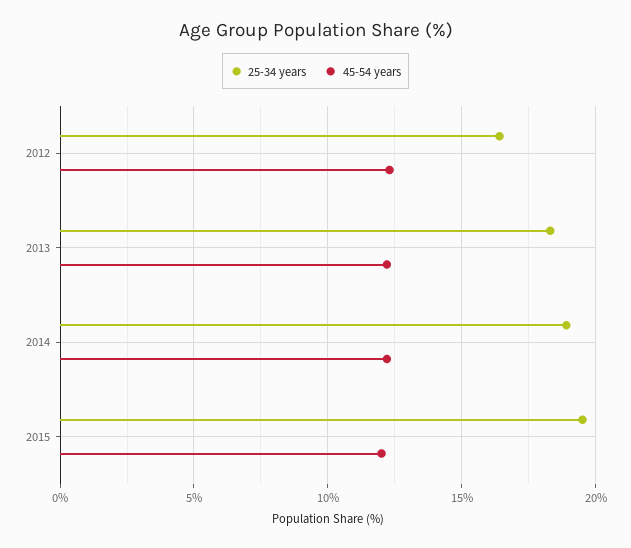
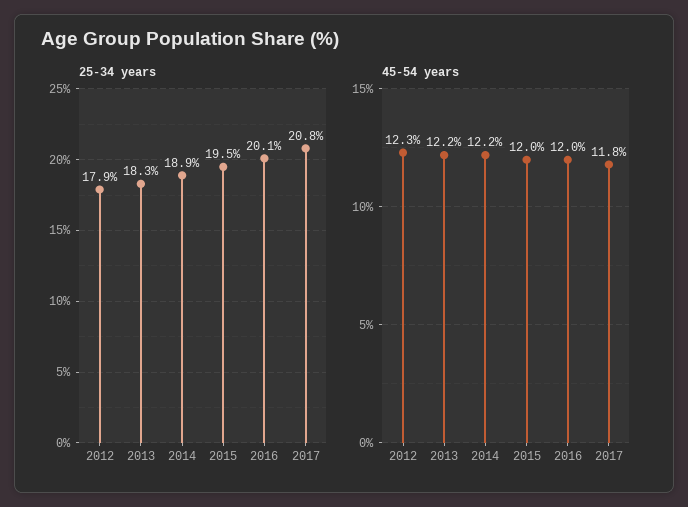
25-34 years, 2012: 16.5 -> 17.9
25-34 years, 2016: none -> 20.1
25-34 years, 2017: none -> 20.8
45-54 years, 2016: none -> 12
45-54 years, 2017: none -> 11.8

